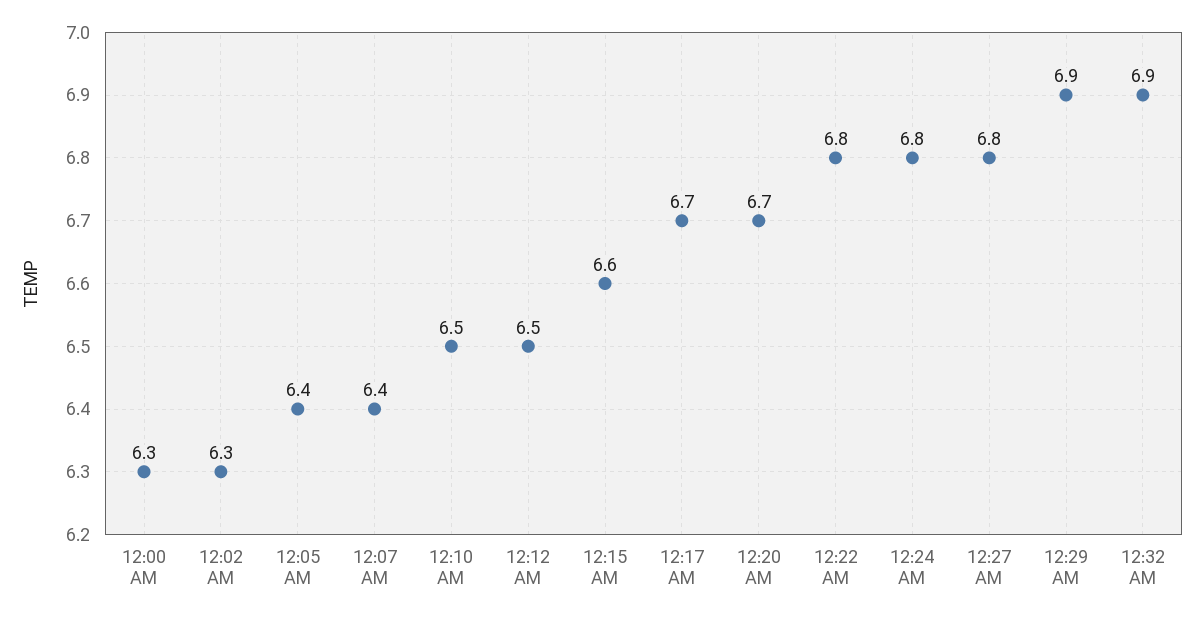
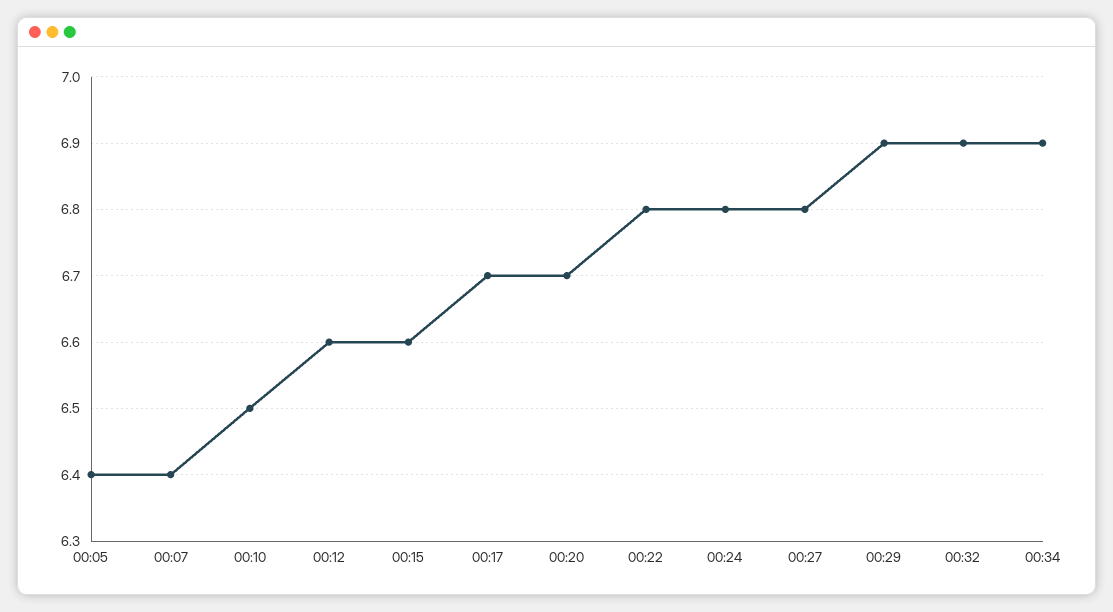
12:00 AM: 6.3 -> none
12:02 AM: 6.3 -> none
12:12 AM: 6.5 -> 6.6
00:34: none -> 6.9

